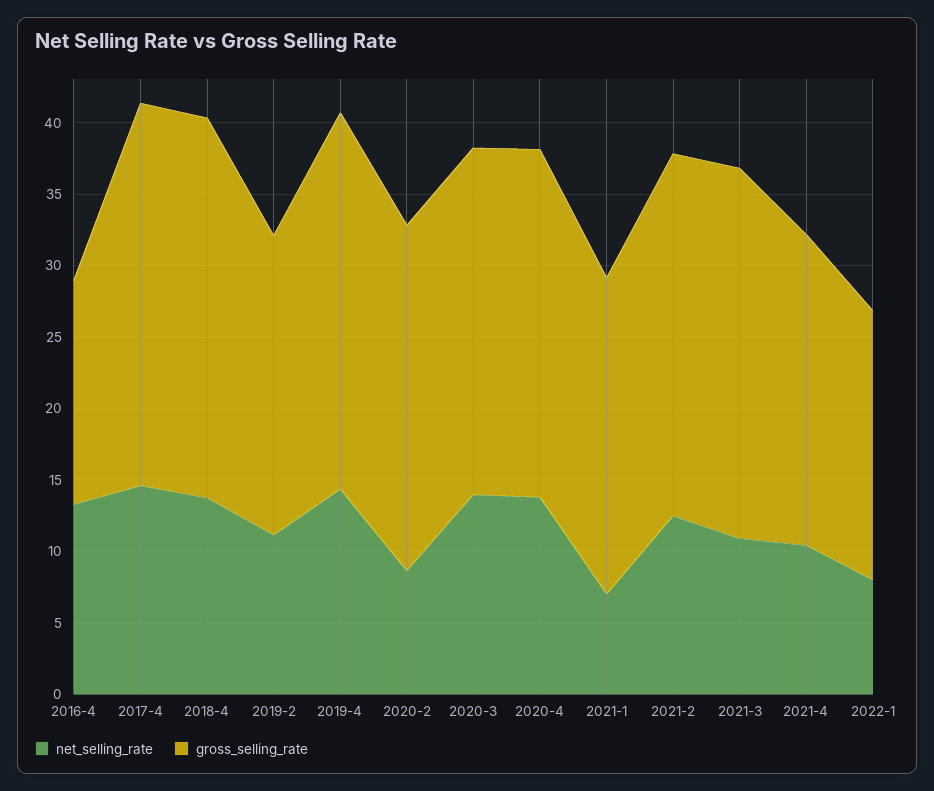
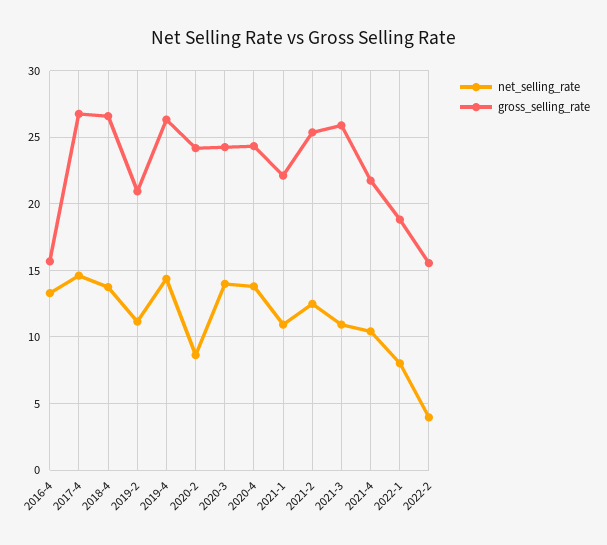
net_selling_rate, 2021-1: 7 -> 11
net_selling_rate, 2022-2: none -> 4
gross_selling_rate, 2022-2: none -> 15.5

